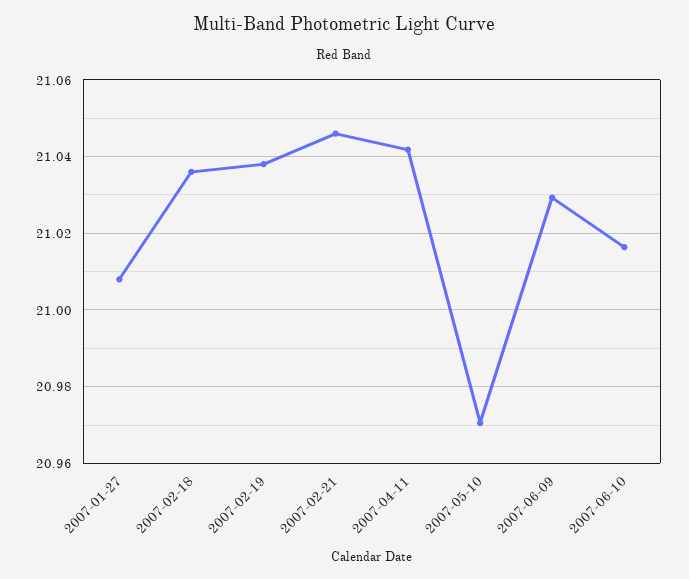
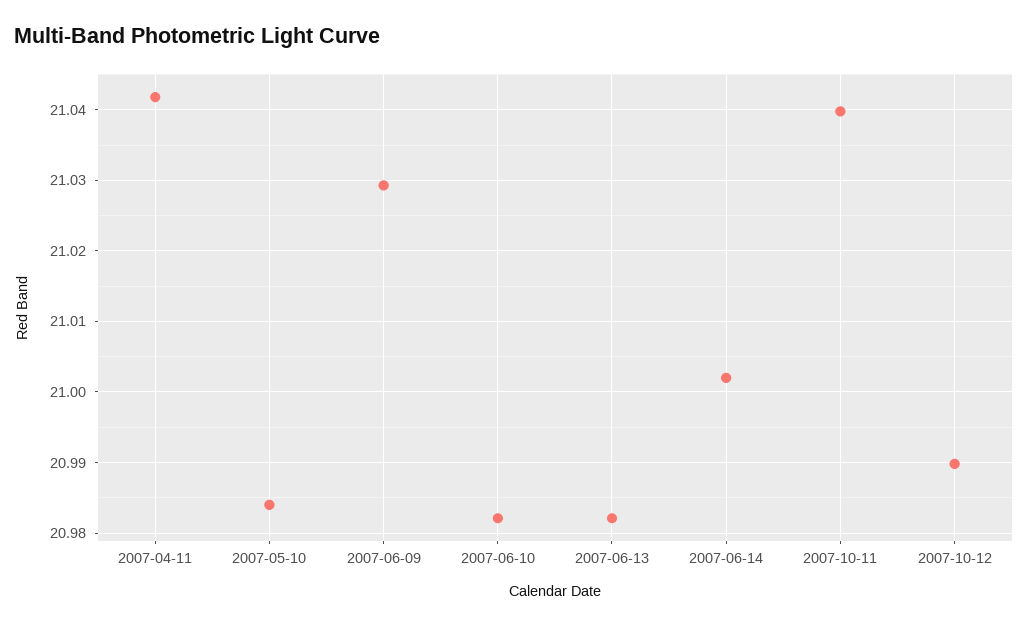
2007-01-27: 21.008 -> none
2007-02-18: 21.036 -> none
2007-02-19: 21.038 -> none
2007-02-21: 21.046 -> none
2007-05-10: 20.97 -> 20.984
2007-06-10: 21.016 -> 20.982
2007-06-13: none -> 20.982
2007-06-14: none -> 21.002
2007-10-11: none -> 21.04
2007-10-12: none -> 20.99

